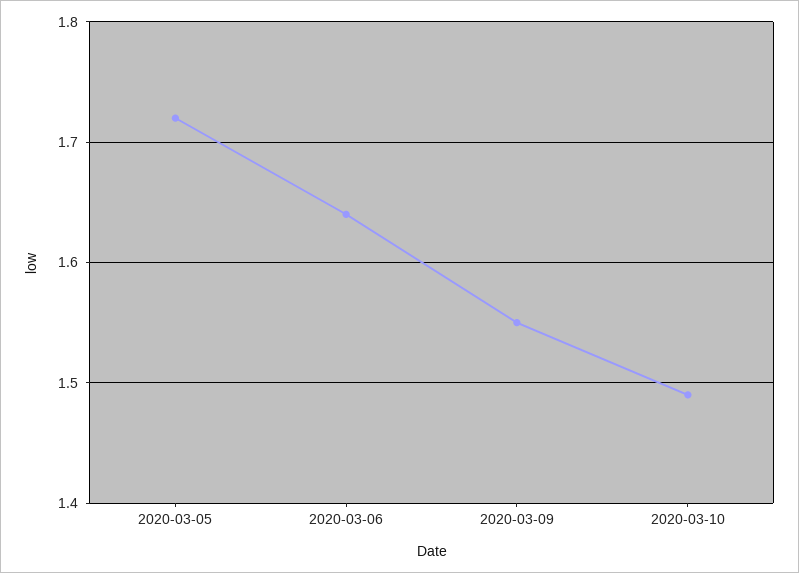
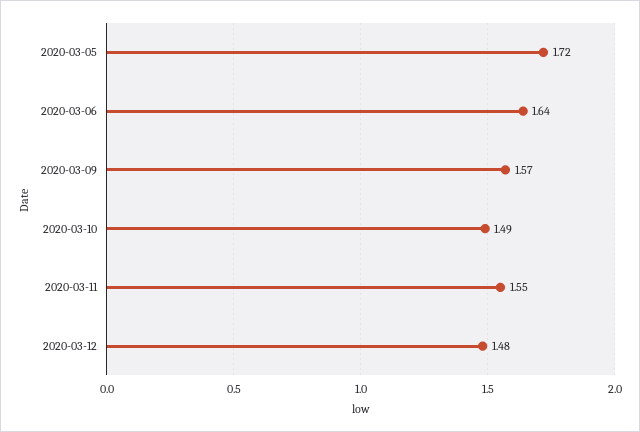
2020-03-09: 1.55 -> 1.57
2020-03-11: none -> 1.55
2020-03-12: none -> 1.48

